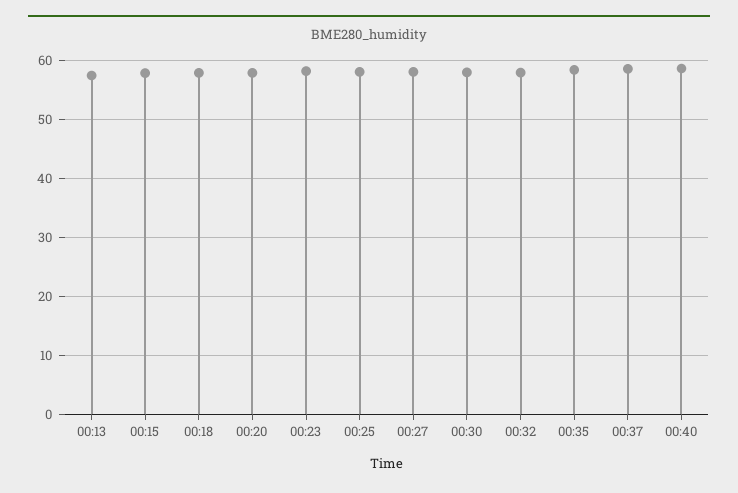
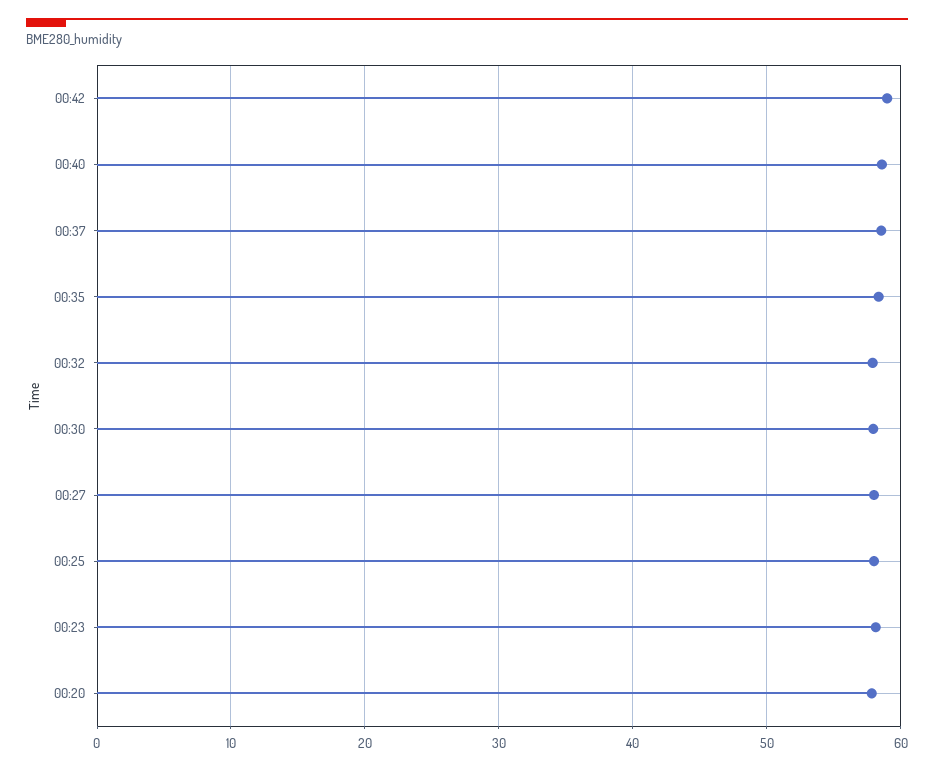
00:13: 58 -> none
00:15: 58 -> none
00:18: 58 -> none
00:42: none -> 59

